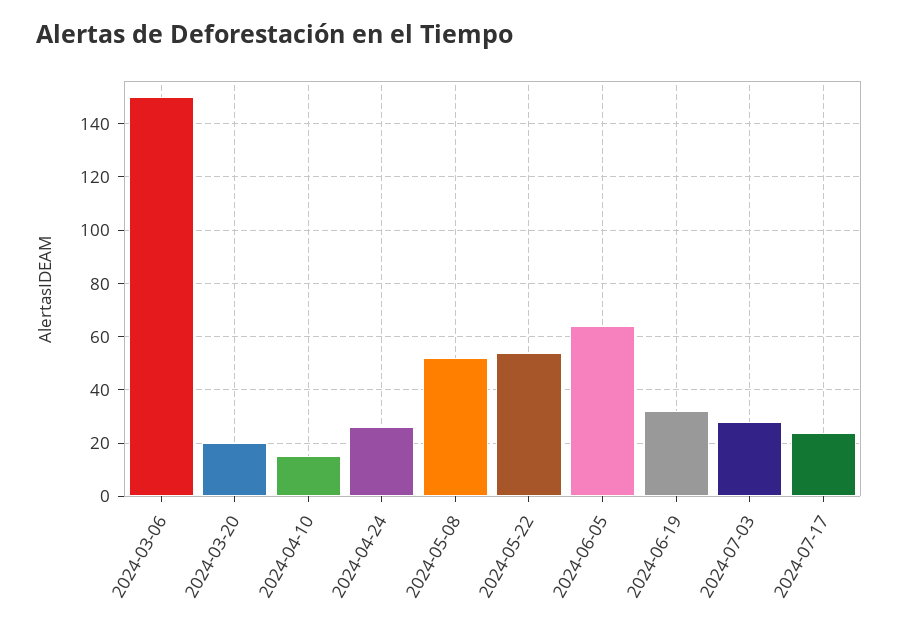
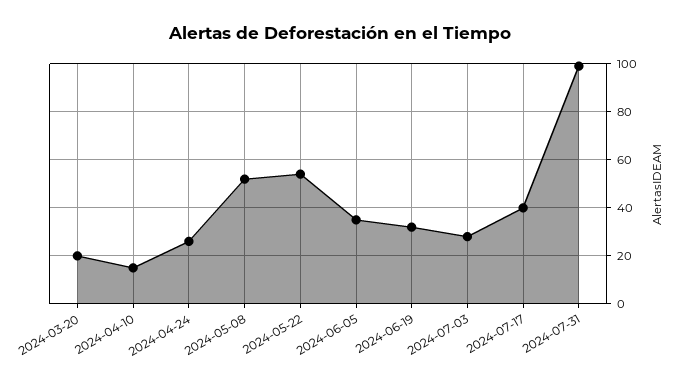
2024-03-06: 150 -> none
2024-06-05: 65 -> 35
2024-07-17: 25 -> 40
2024-07-31: none -> 100

